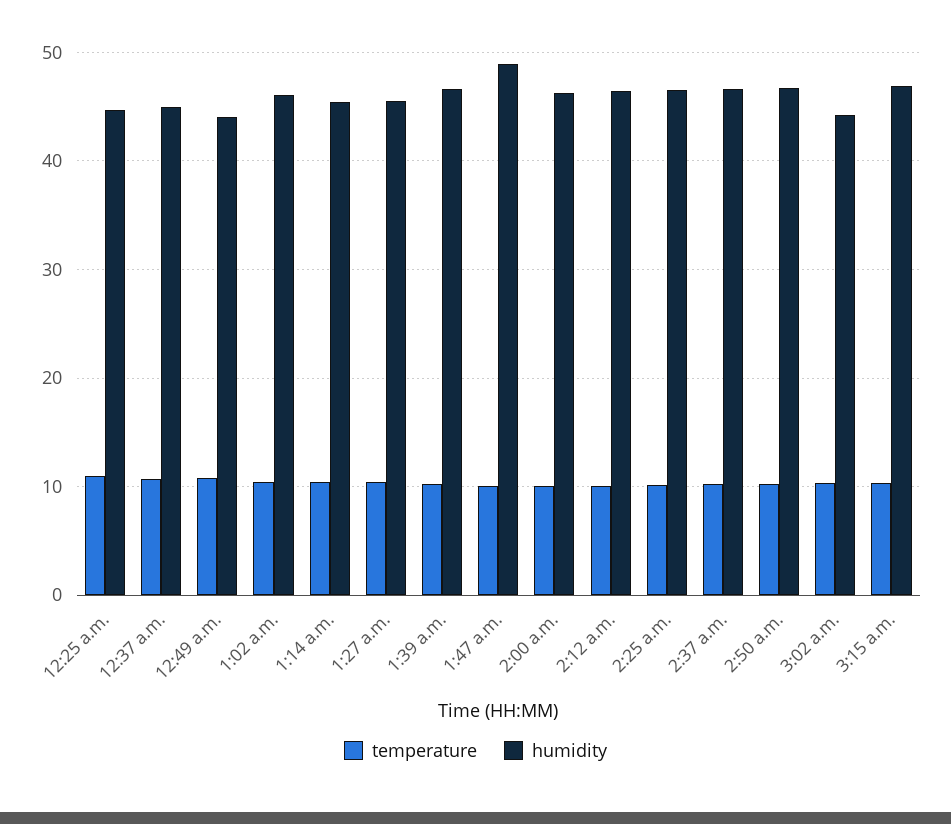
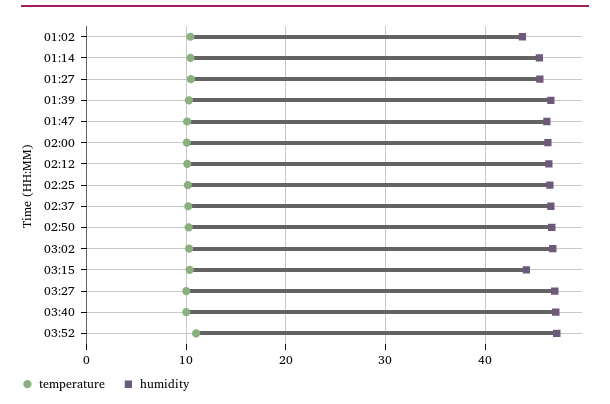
temperature, 12:25 a.m.: 11 -> none
humidity, 12:25 a.m.: 45 -> none
temperature, 12:37 a.m.: 11 -> none
humidity, 12:37 a.m.: 45 -> none
temperature, 12:49 a.m.: 11 -> none
humidity, 12:49 a.m.: 44 -> none
humidity, 1:02 a.m.: 46 -> 44
humidity, 1:47 a.m.: 49 -> 46
humidity, 3:02 a.m.: 44 -> 47
humidity, 3:15 a.m.: 47 -> 44
temperature, 03:27: none -> 10
humidity, 03:27: none -> 47
temperature, 03:40: none -> 10
humidity, 03:40: none -> 47
temperature, 03:52: none -> 11
humidity, 03:52: none -> 47

